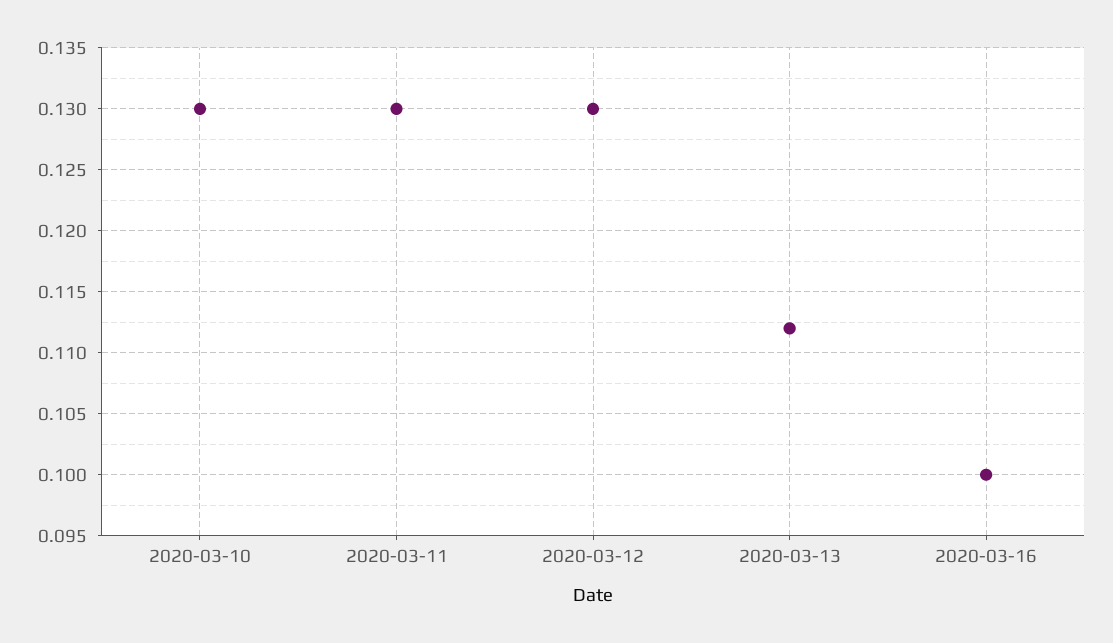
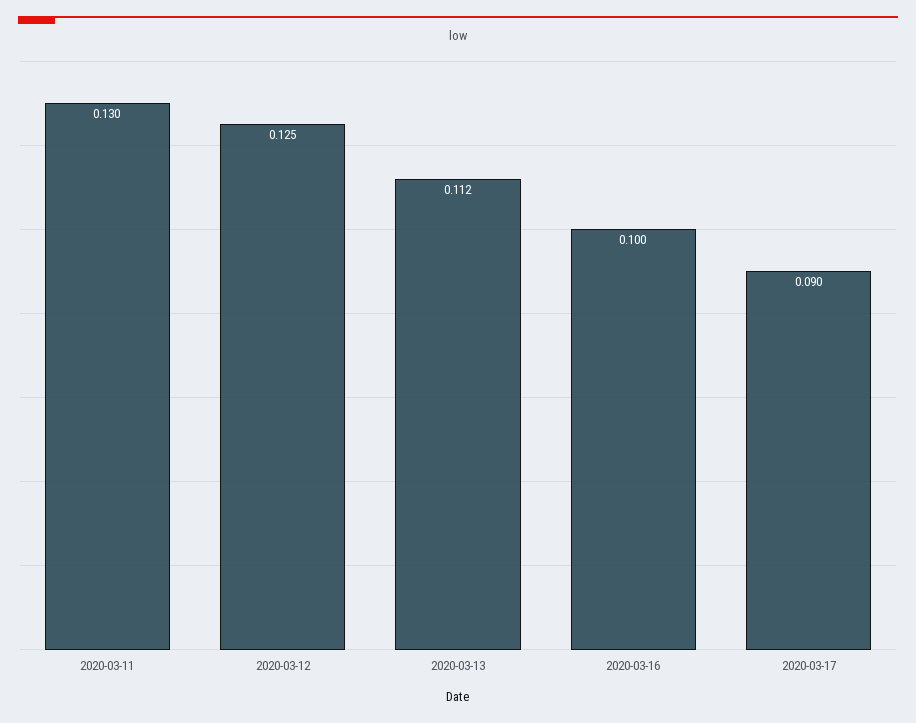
2020-03-10: 0.13 -> none
2020-03-12: 0.13 -> 0.125
2020-03-17: none -> 0.09

